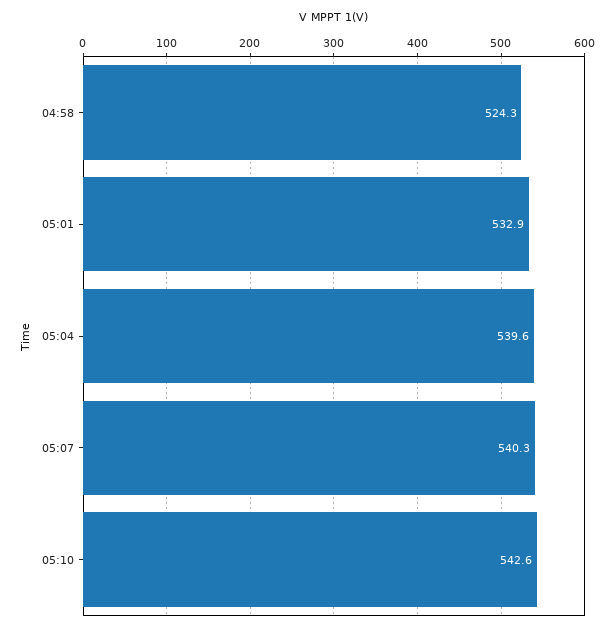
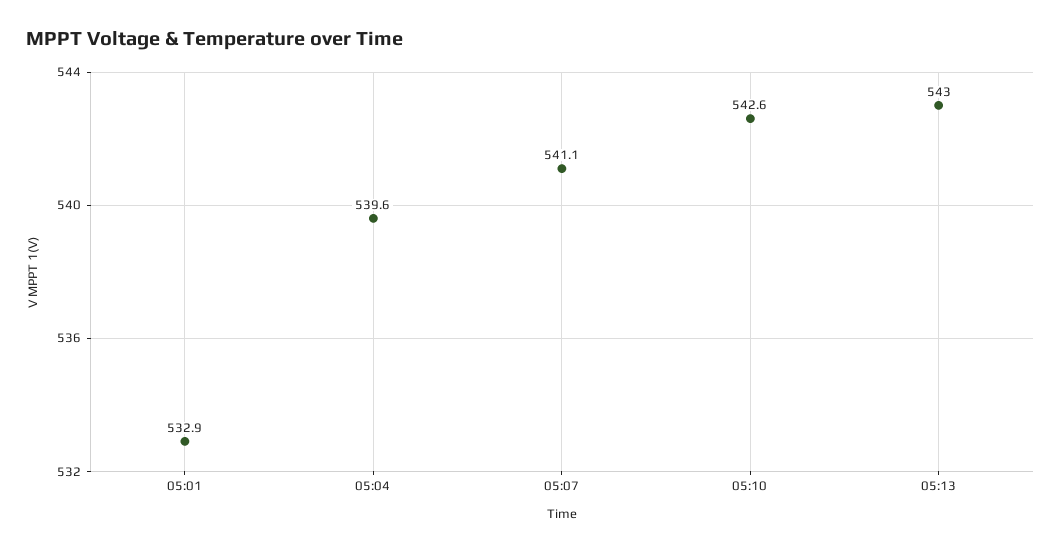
04:58: 524.3 -> none
05:07: 540.3 -> 541.1
05:13: none -> 543

